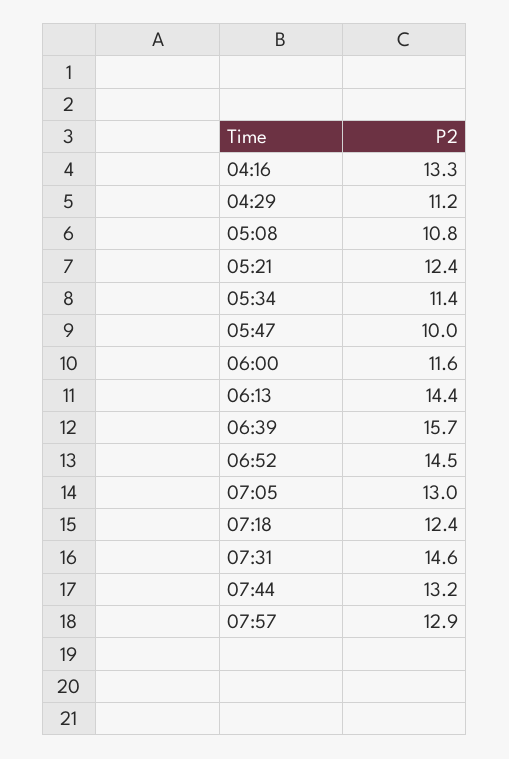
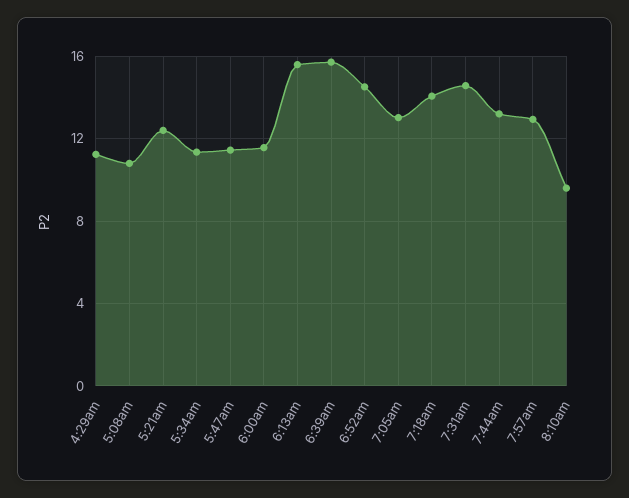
04:16: 13.3 -> none
05:47: 10 -> 11.5
06:13: 14.4 -> 15.5
07:18: 12.4 -> 14
8:10am: none -> 9.5

